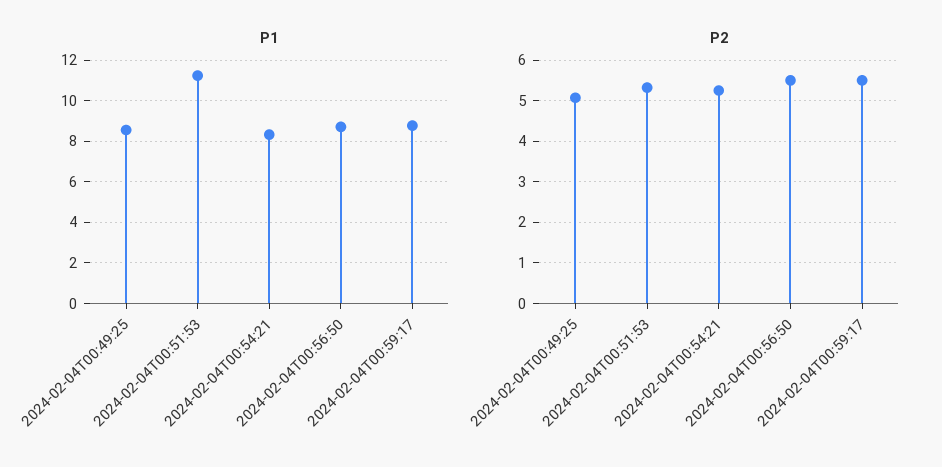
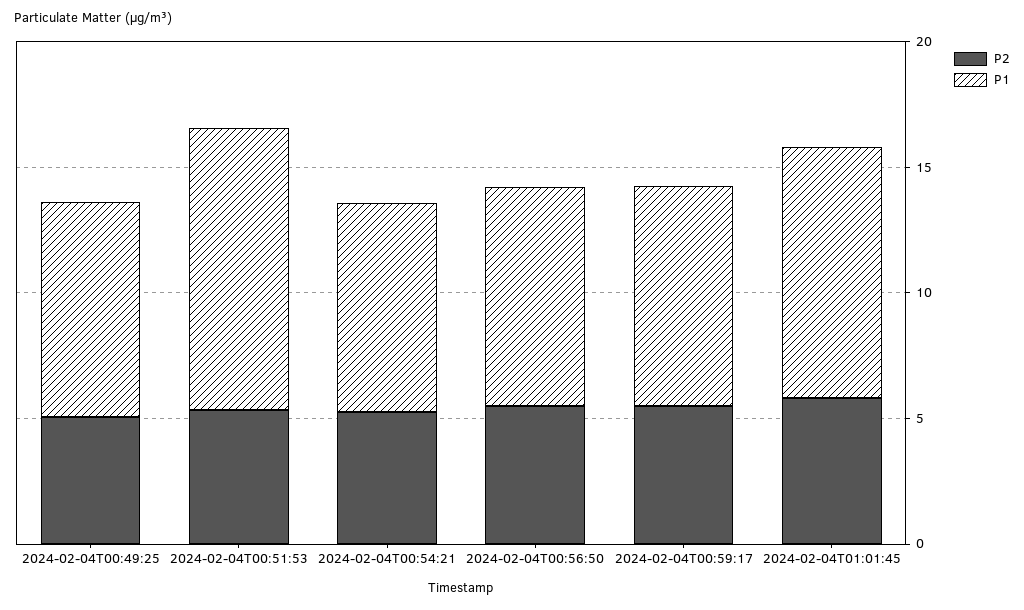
P2, 2024-02-04T01:01:45: none -> 6
P1, 2024-02-04T01:01:45: none -> 10

